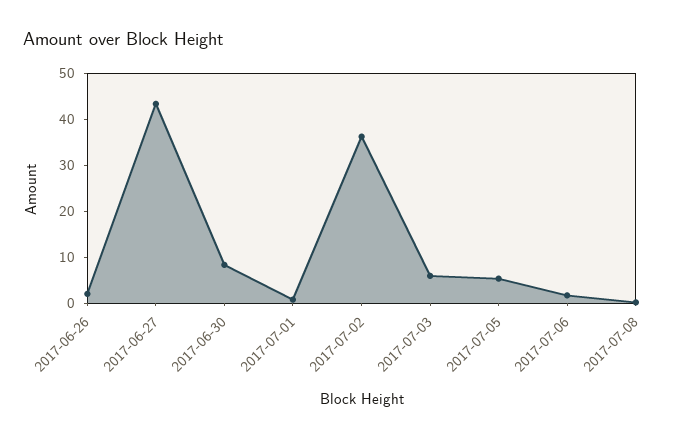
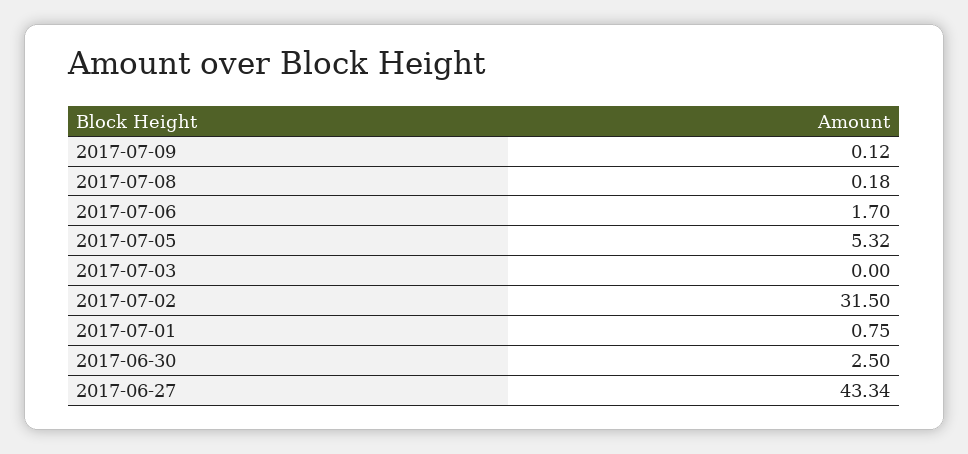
2017-06-26: 2 -> none
2017-06-30: 8 -> 2.5
2017-07-02: 36 -> 31.5
2017-07-03: 6 -> 0
2017-07-09: none -> 0.12

